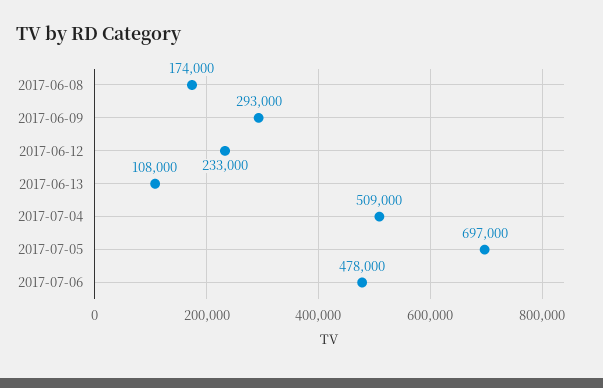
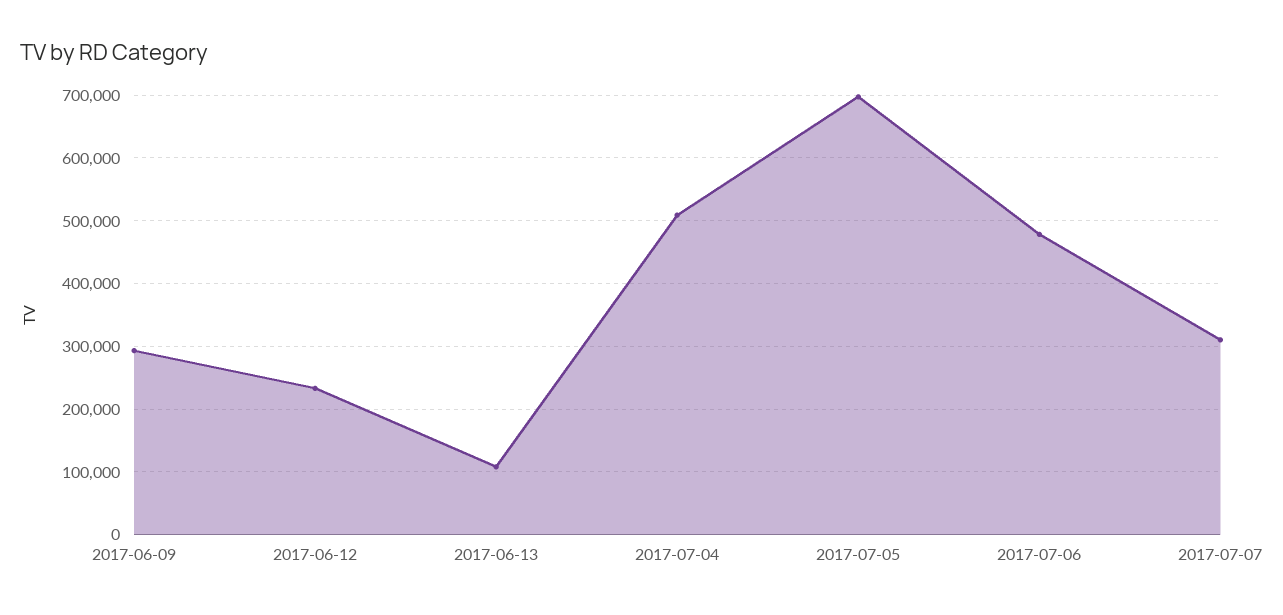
2017-06-08: 174000 -> none
2017-07-07: none -> 310000

